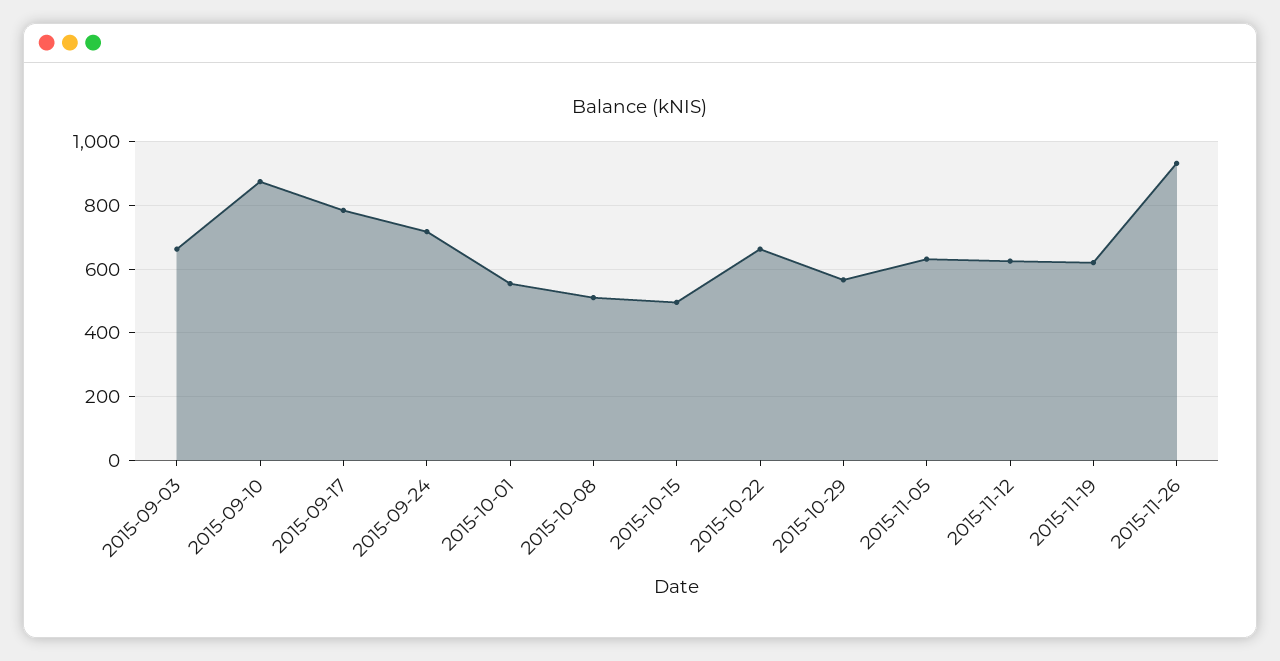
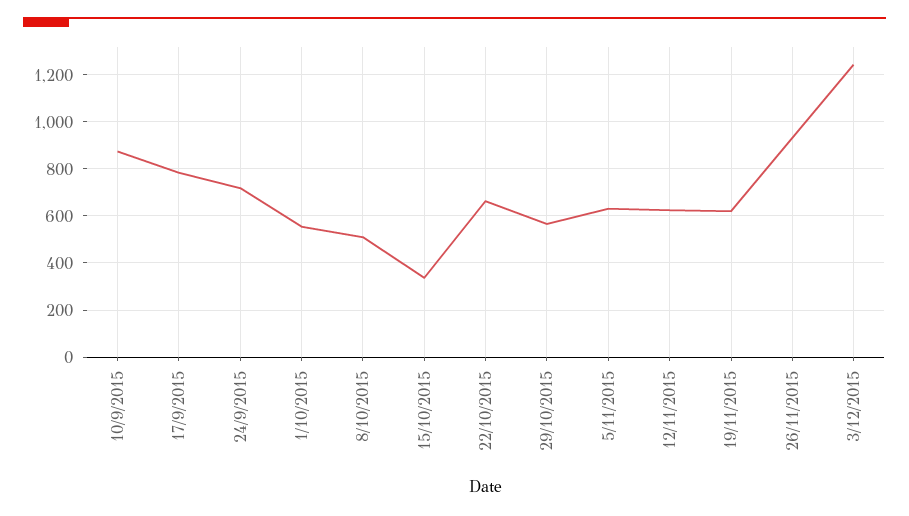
2015-09-03: 660 -> none
2015-10-15: 500 -> 350
3/12/2015: none -> 1250

